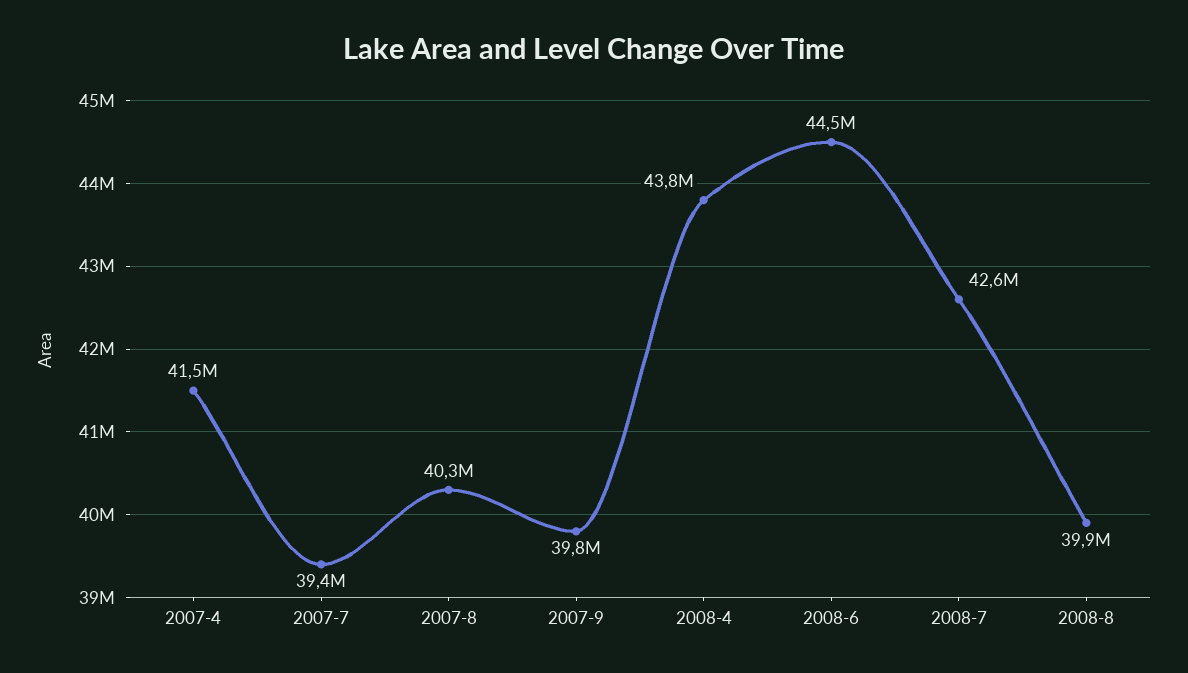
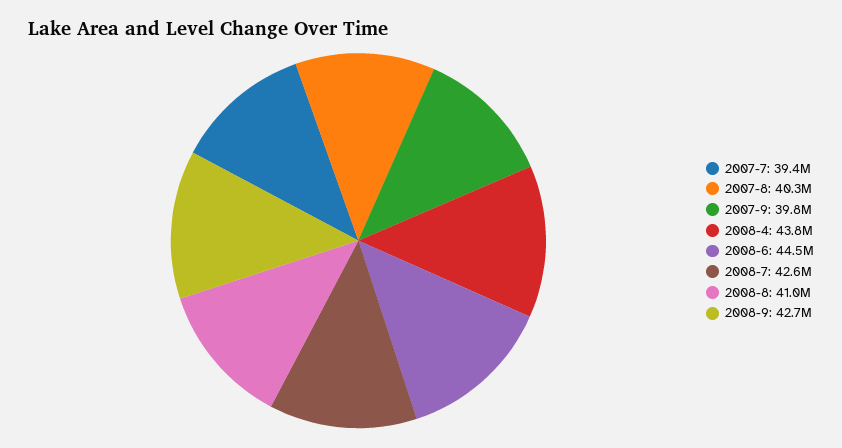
2007-4: 41500000 -> none
2008-8: 39900000 -> 41000000
2008-9: none -> 42700000

